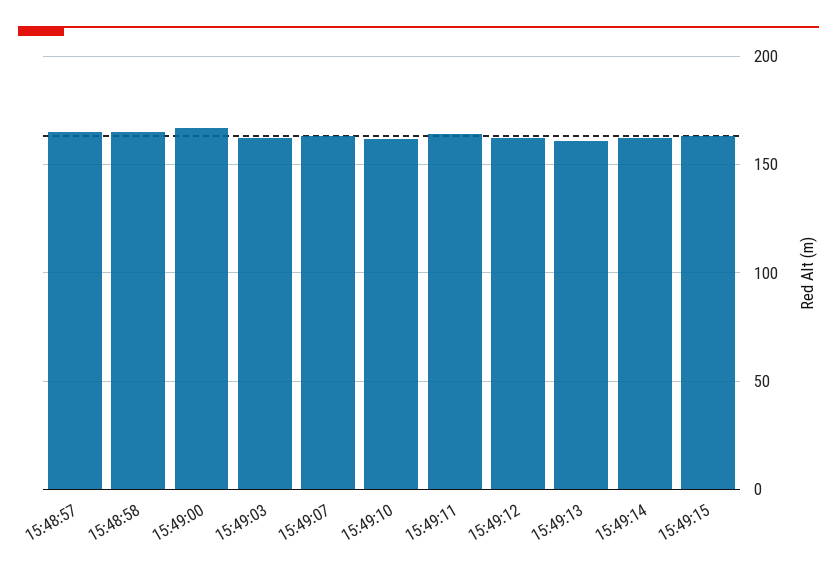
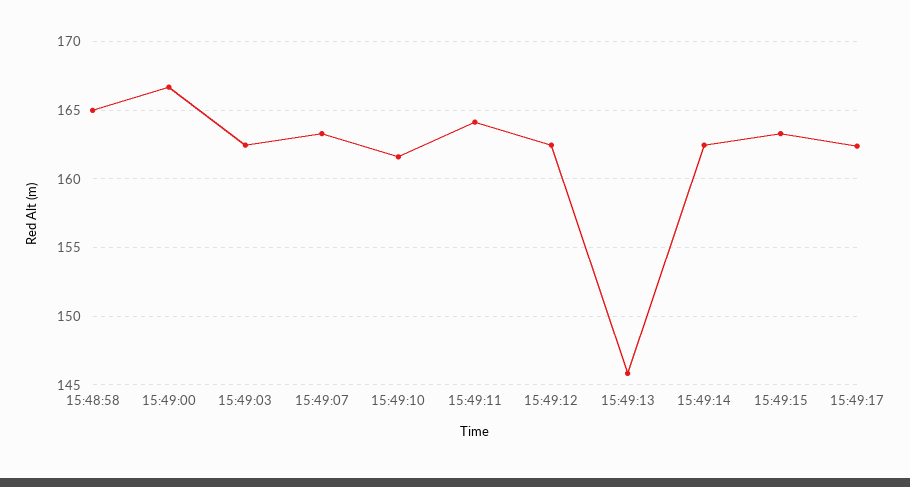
15:48:57: 165 -> none
15:49:13: 160 -> 146
15:49:17: none -> 162.5

